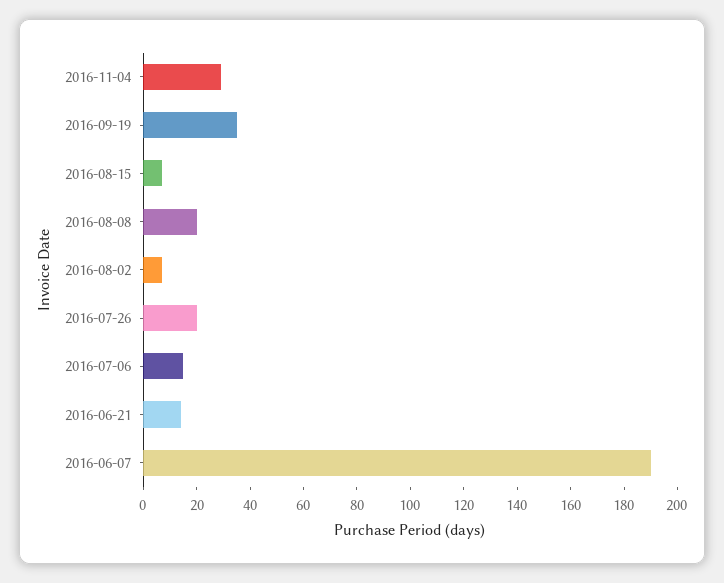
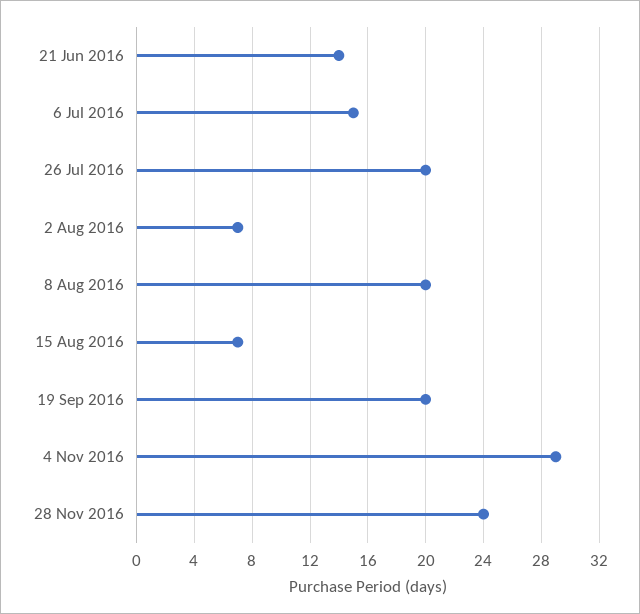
2016-09-19: 35 -> 20
2016-06-07: 190 -> none
28 Nov 2016: none -> 24

